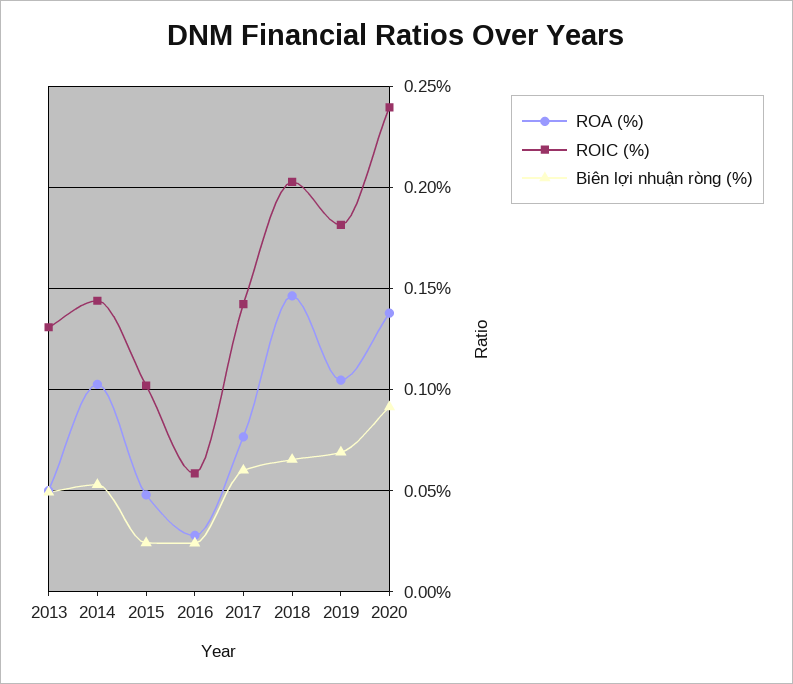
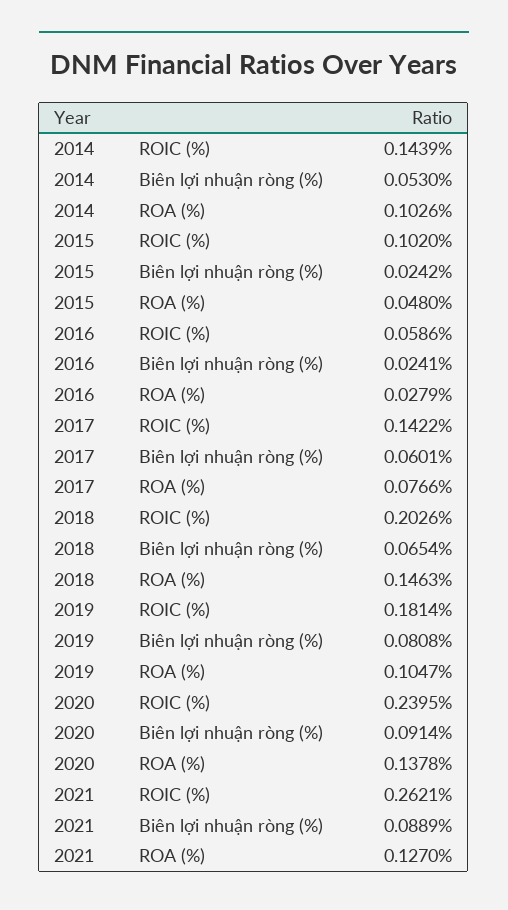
ROA (%), 2013: 0.05 -> none
ROIC (%), 2013: 0.13 -> none
Biên lợi nhuận ròng (%), 2013: 0.05 -> none
Biên lợi nhuận ròng (%), 2019: 0.07 -> 0.0808
ROIC (%), 2021: none -> 0.2621
Biên lợi nhuận ròng (%), 2021: none -> 0.0889
ROA (%), 2021: none -> 0.127

